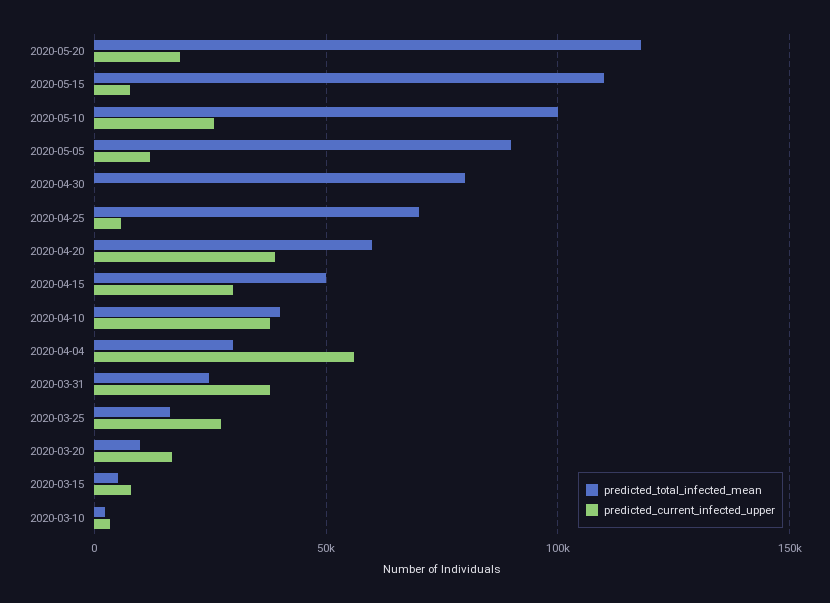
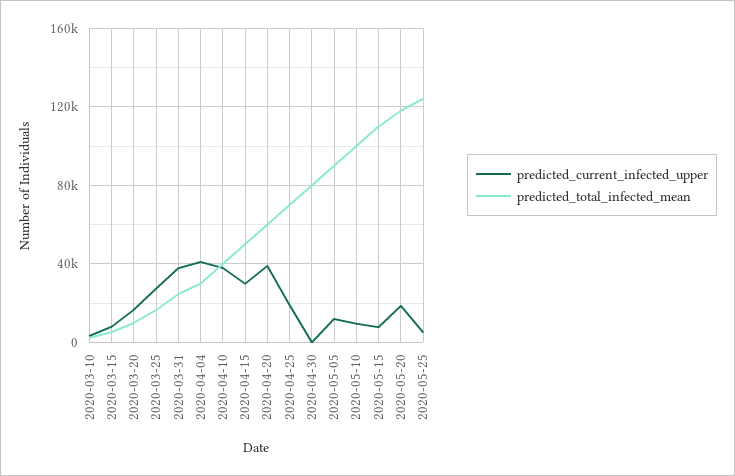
predicted_current_infected_upper, 2020-05-10: 25000 -> 10000
predicted_current_infected_upper, 2020-04-25: 5000 -> 20000
predicted_current_infected_upper, 2020-04-04: 55000 -> 40000
predicted_current_infected_upper, 2020-05-25: none -> 5000
predicted_total_infected_mean, 2020-05-25: none -> 125000

